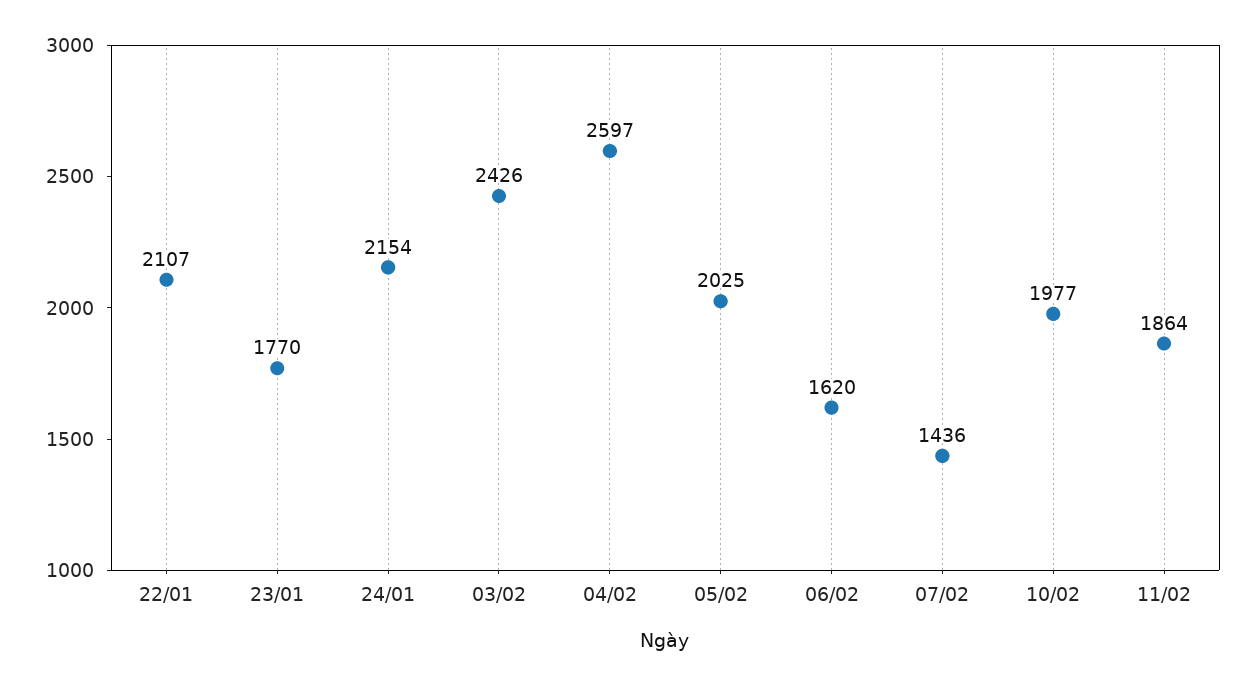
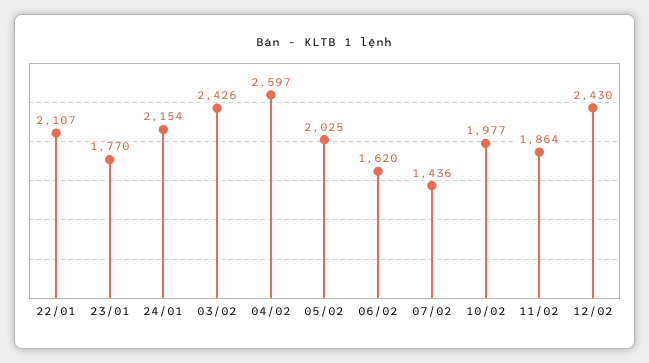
12/02: none -> 2430

